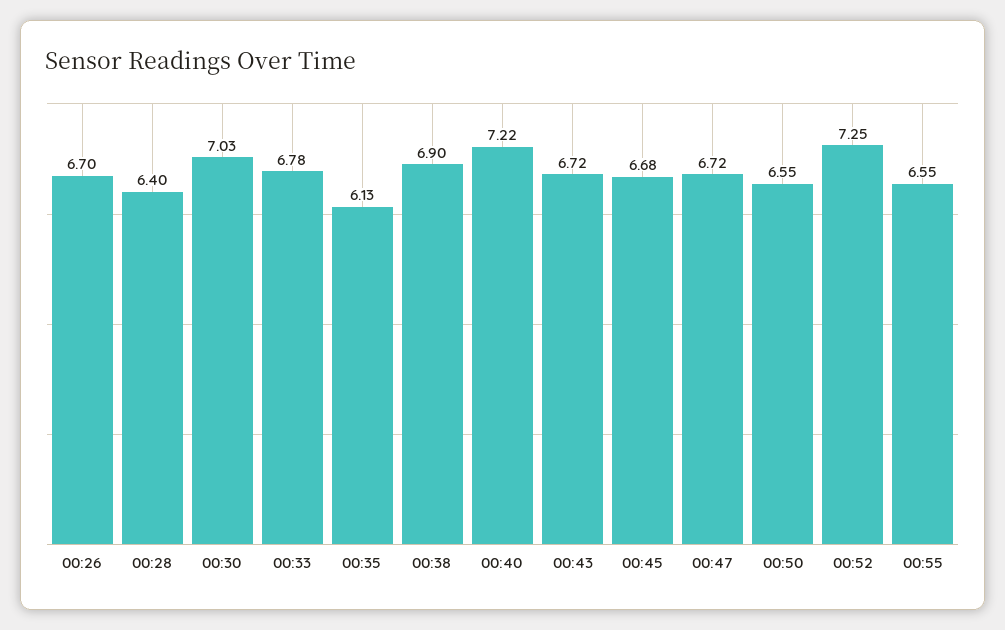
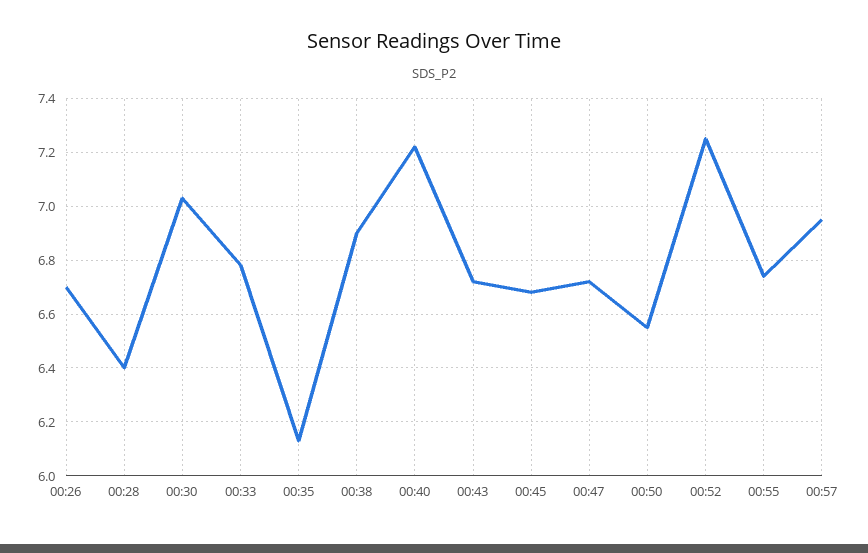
00:55: 6.55 -> 6.75
00:57: none -> 6.95

